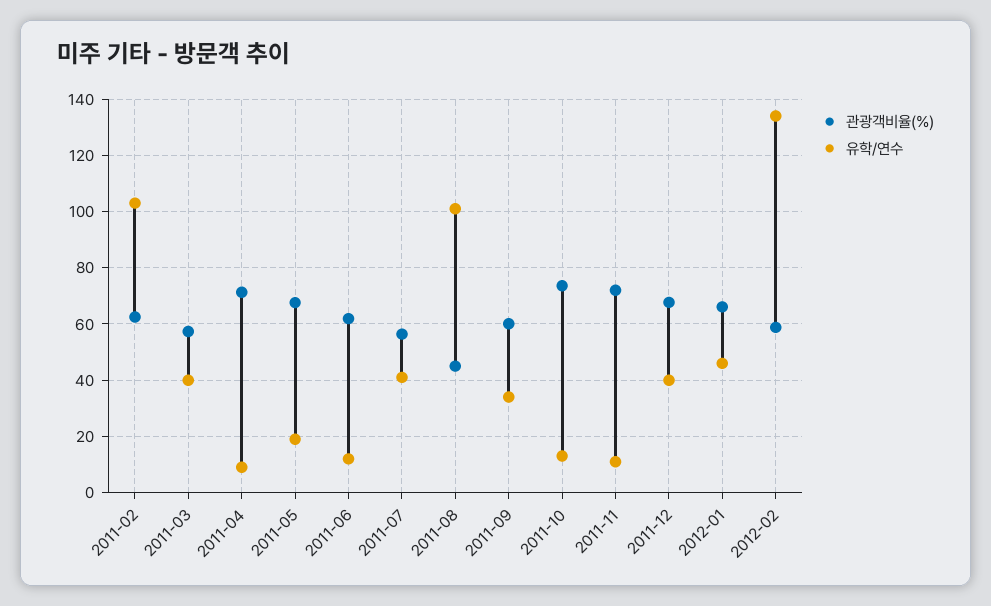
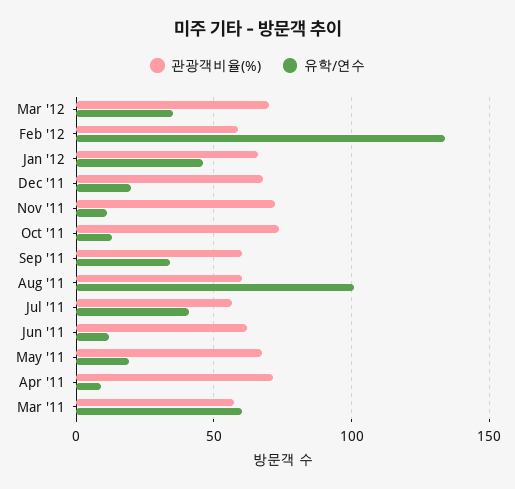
관광객비율(%), 2011-02: 62.5 -> none
유학/연수, 2011-02: 102.5 -> none
유학/연수, 2011-03: 40 -> 60
관광객비율(%), 2011-08: 45 -> 60
유학/연수, 2011-12: 40 -> 20
관광객비율(%), Mar '12: none -> 70
유학/연수, Mar '12: none -> 35

